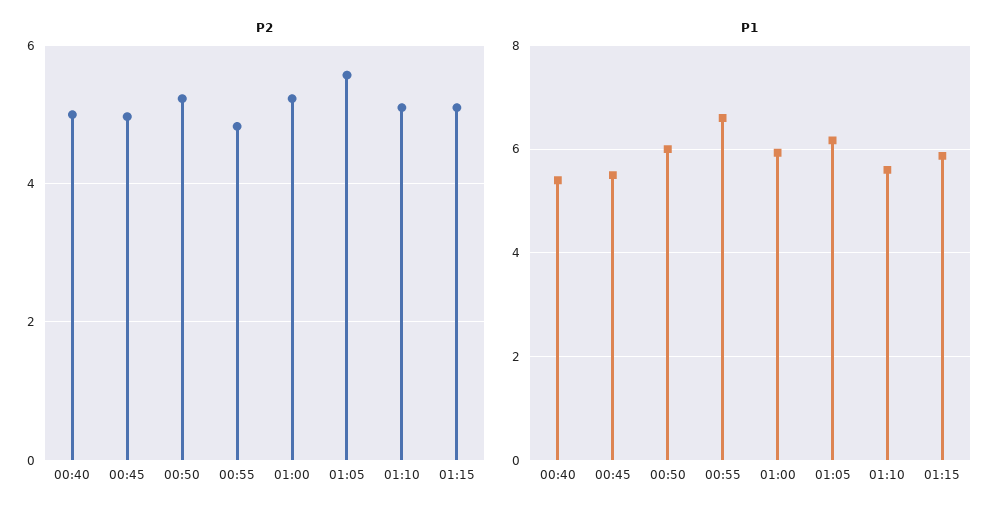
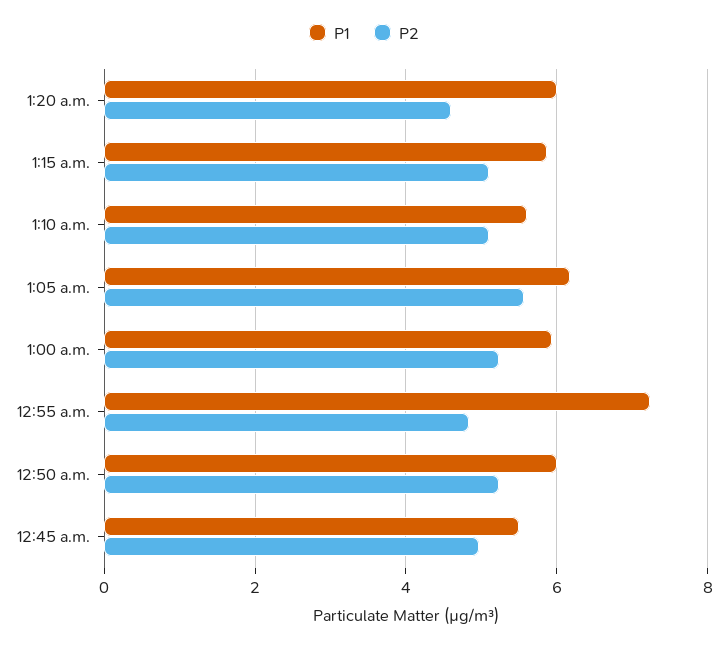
P2, 00:40: 5 -> none
P1, 00:40: 5.4 -> none
P1, 00:55: 6.6 -> 7.2
P1, 1:20 a.m.: none -> 6
P2, 1:20 a.m.: none -> 4.6

